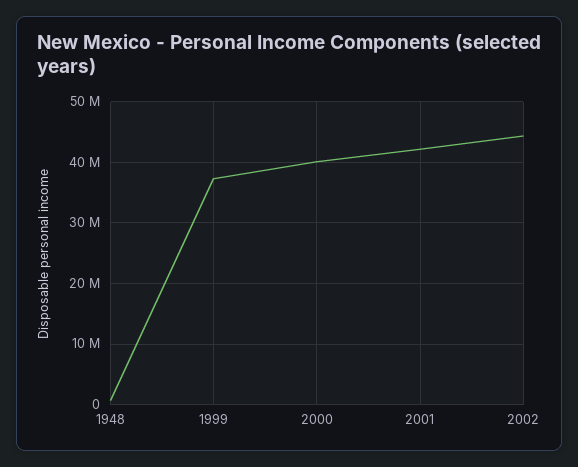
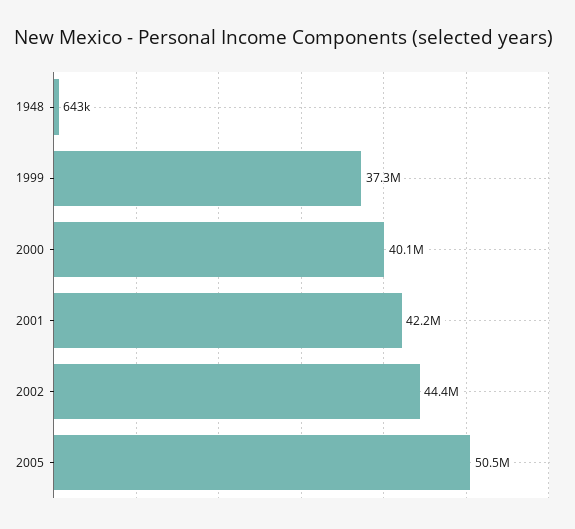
2005: none -> 50500000

